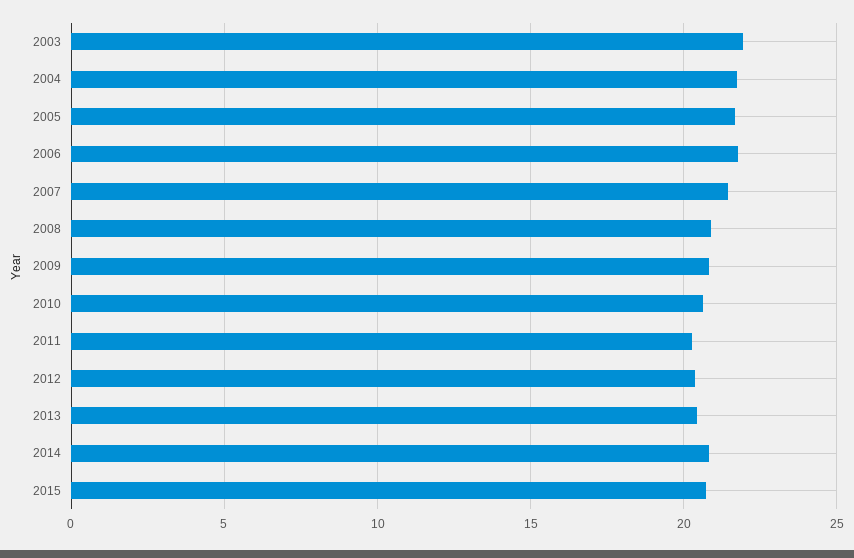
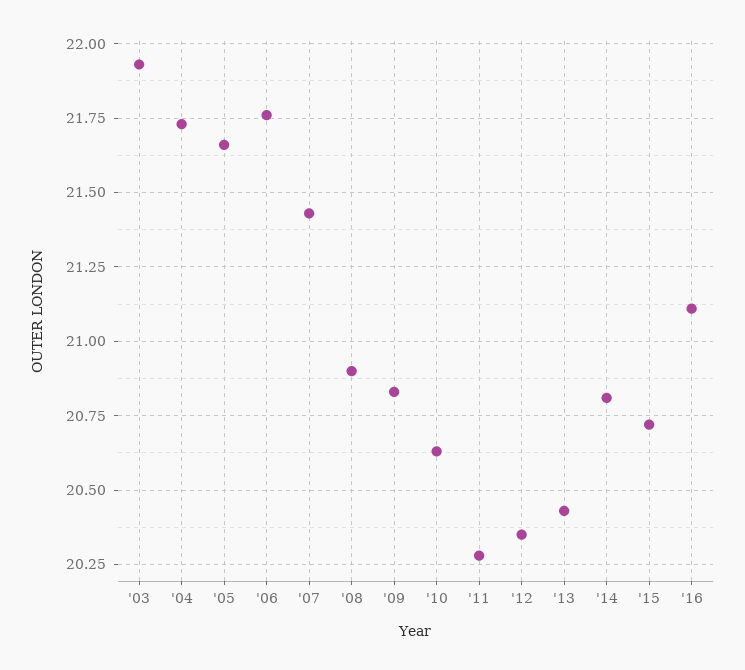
'16: none -> 21.1

